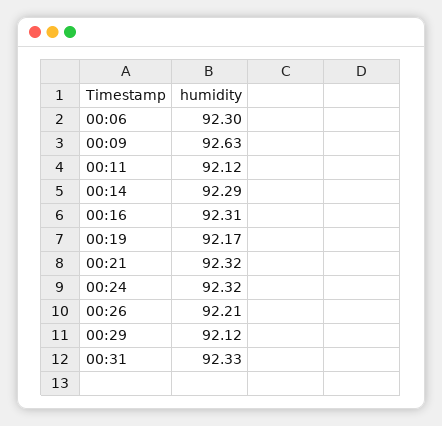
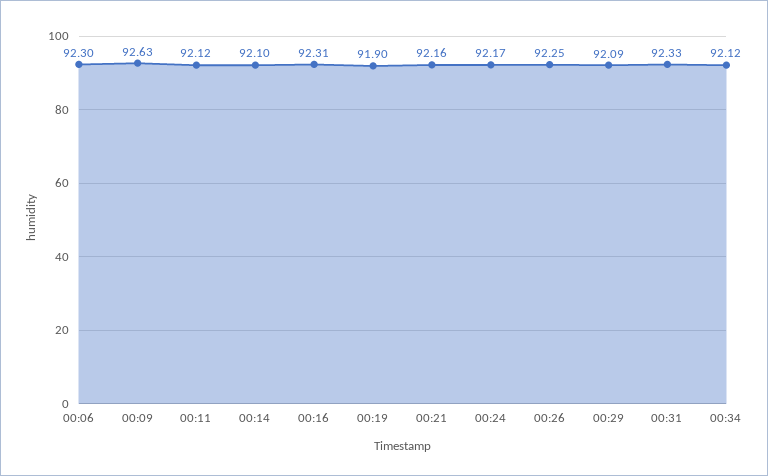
00:14: 92.29 -> 92.1
00:19: 92.17 -> 91.9
00:21: 92.32 -> 92.16
00:24: 92.32 -> 92.17
00:26: 92.21 -> 92.25
00:29: 92.12 -> 92.09
00:34: none -> 92.12

